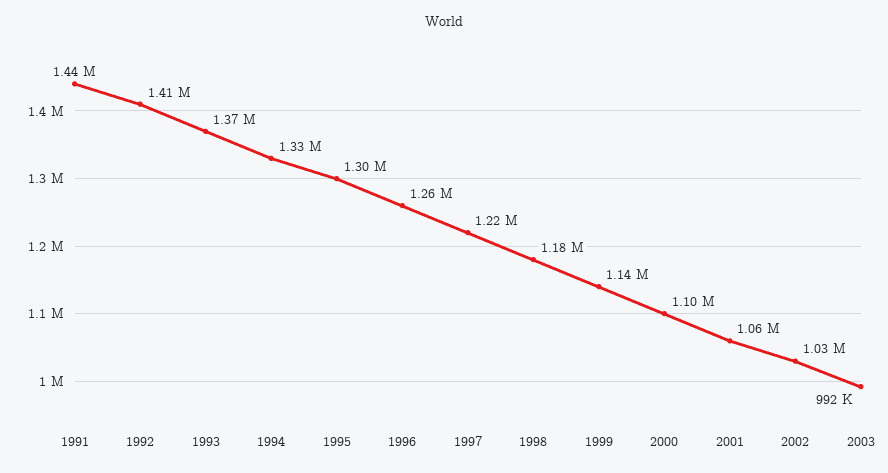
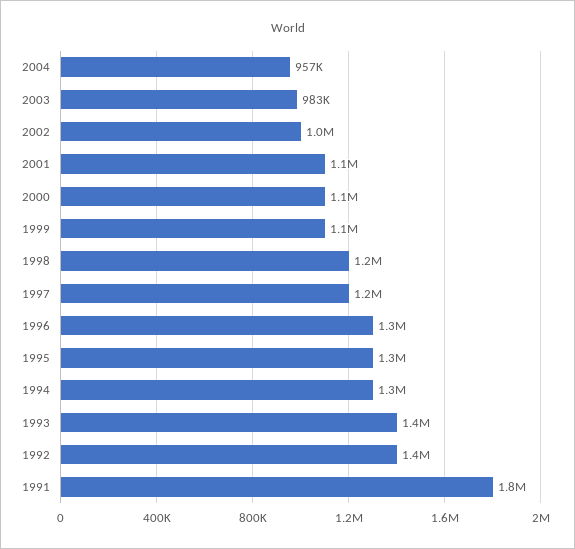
1991: 1440000 -> 1800000
2003: 992000 -> 983000
2004: none -> 957000

